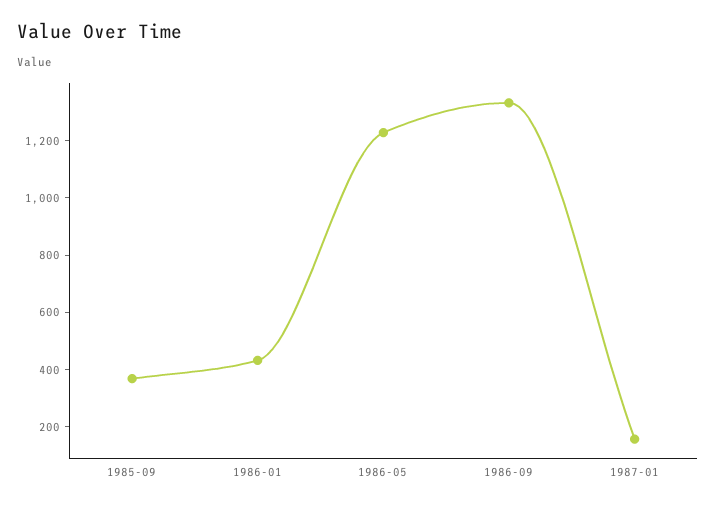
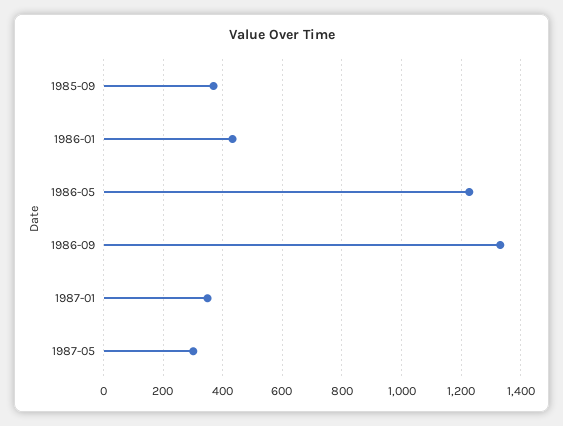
1987-01: 150 -> 350
1987-05: none -> 300

